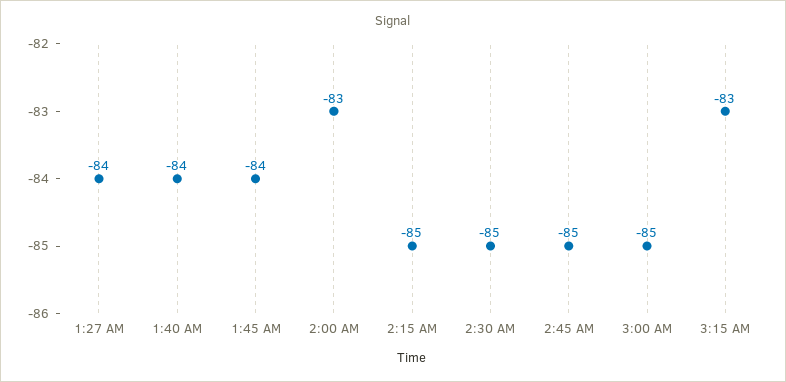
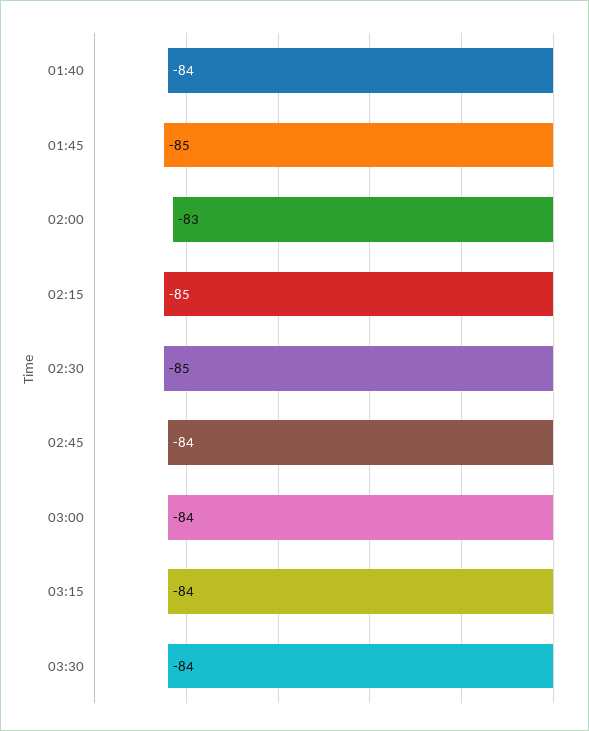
1:27 AM: -84 -> none
1:45 AM: -84 -> -85
2:45 AM: -85 -> -84
3:00 AM: -85 -> -84
3:15 AM: -83 -> -84
03:30: none -> -84

